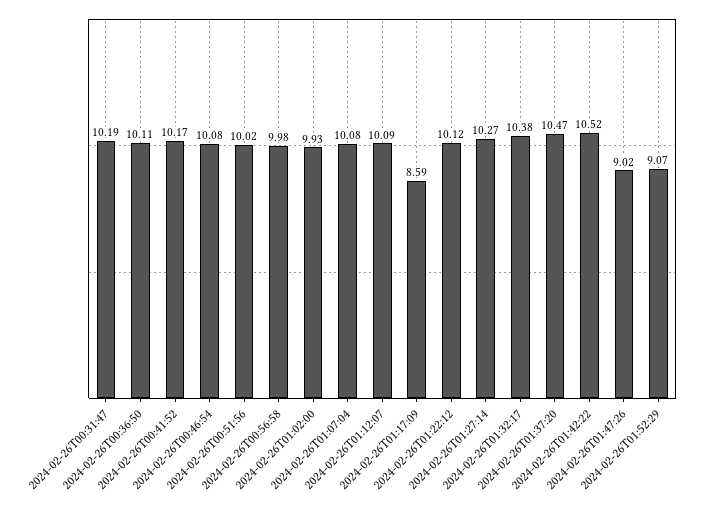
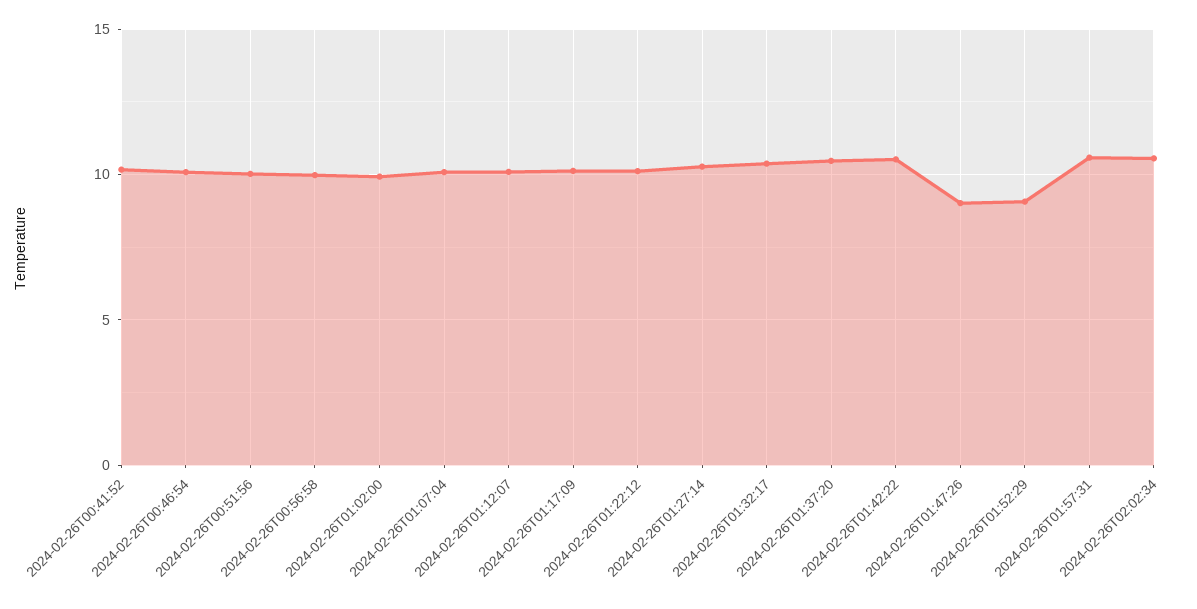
2024-02-26T00:31:47: 10.19 -> none
2024-02-26T00:36:50: 10.11 -> none
2024-02-26T01:17:09: 8.59 -> 10
2024-02-26T01:57:31: none -> 10.5
2024-02-26T02:02:34: none -> 10.5

